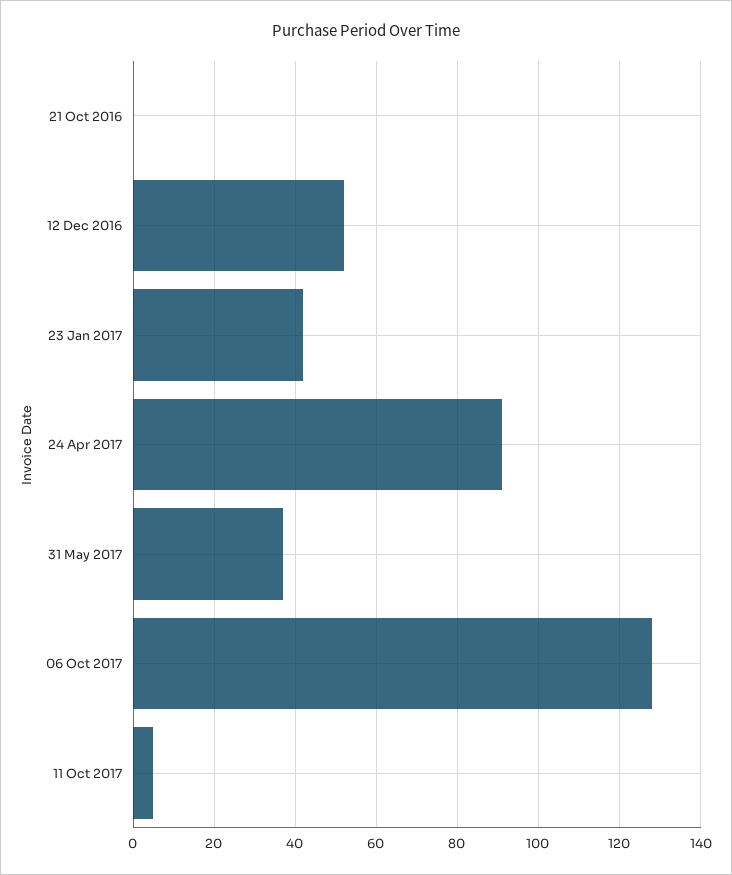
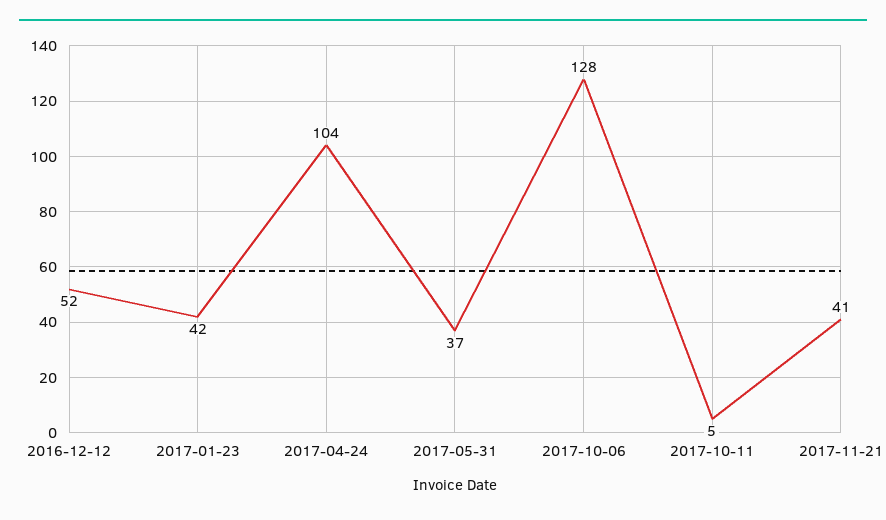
21 Oct 2016: 0 -> none
24 Apr 2017: 90 -> 104
2017-11-21: none -> 41

